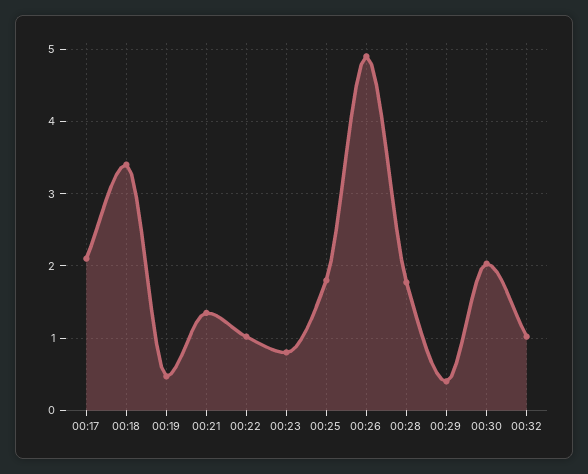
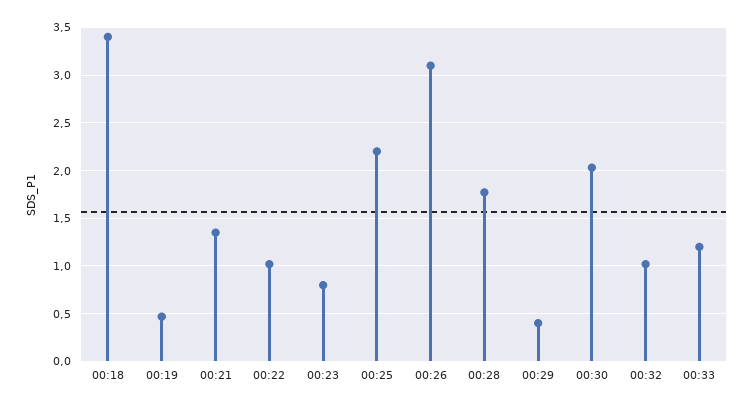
00:17: 2.1 -> none
00:25: 1.8 -> 2.2
00:26: 4.9 -> 3.1
00:33: none -> 1.2

